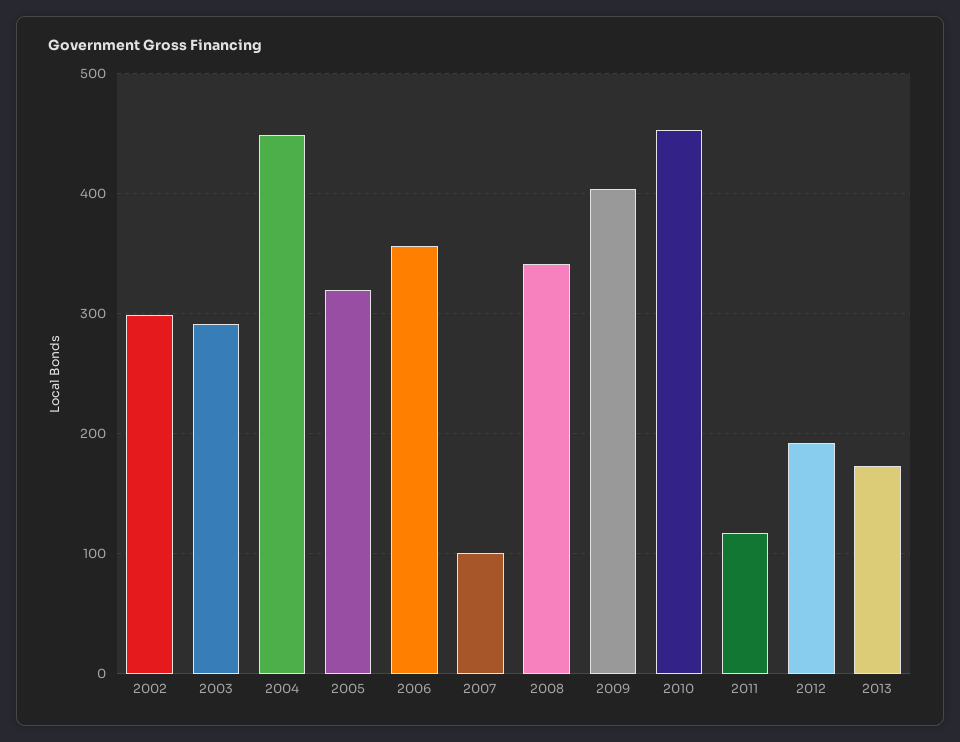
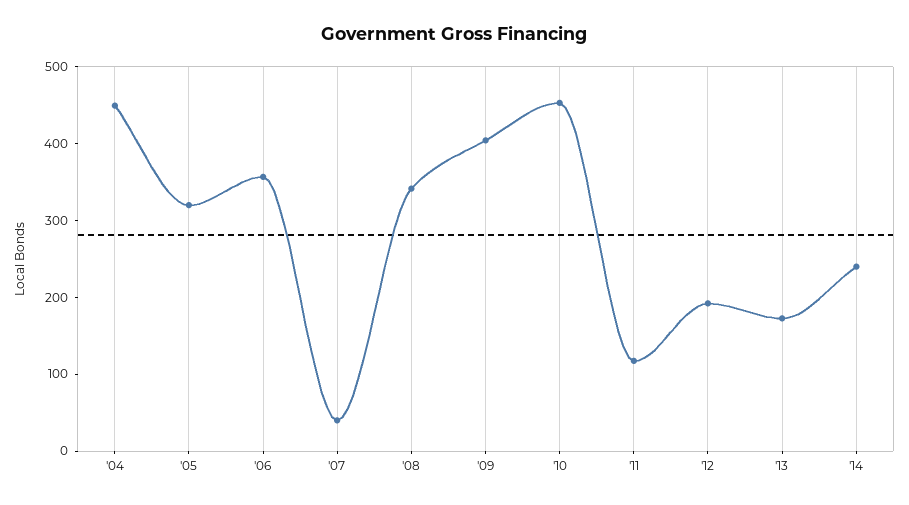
2002: 300 -> none
2003: 290 -> none
2007: 100 -> 40
'14: none -> 240

